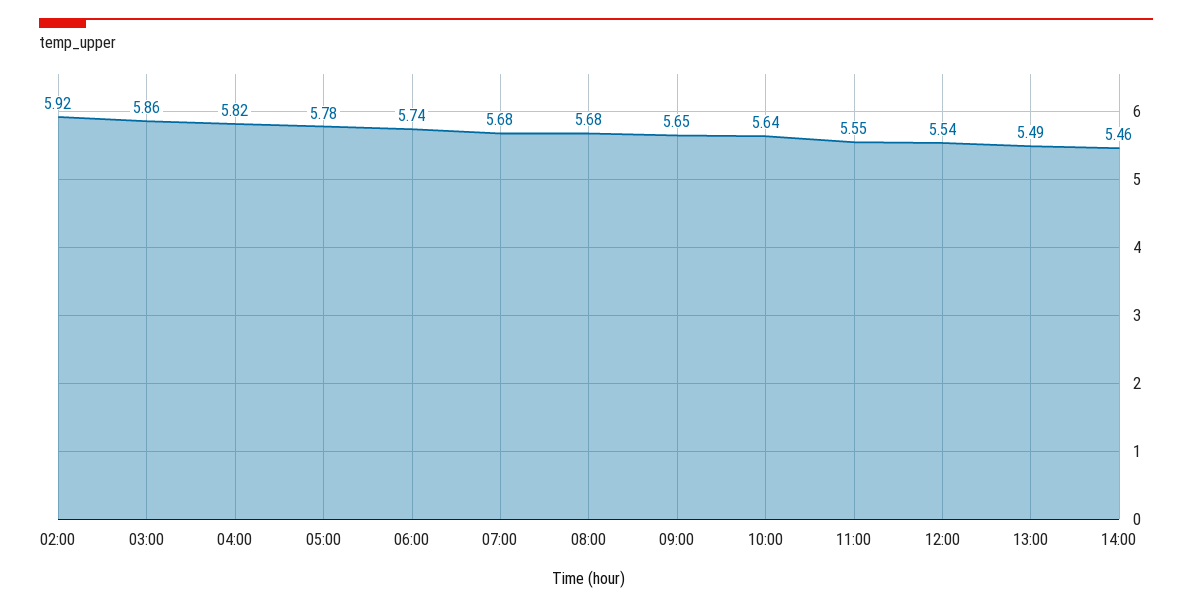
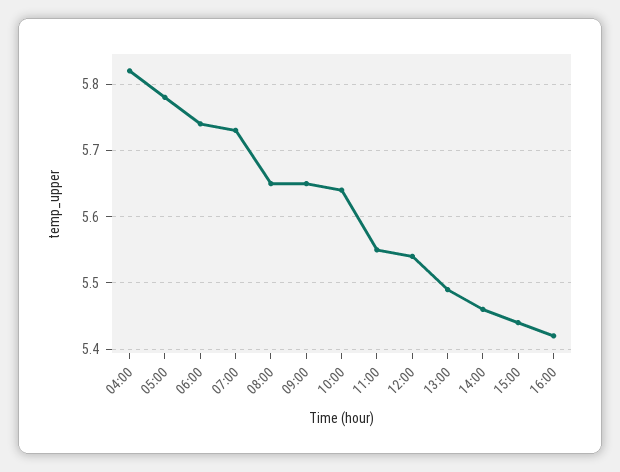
02:00: 5.92 -> none
03:00: 5.86 -> none
07:00: 5.68 -> 5.73
08:00: 5.68 -> 5.65
15:00: none -> 5.44
16:00: none -> 5.42

